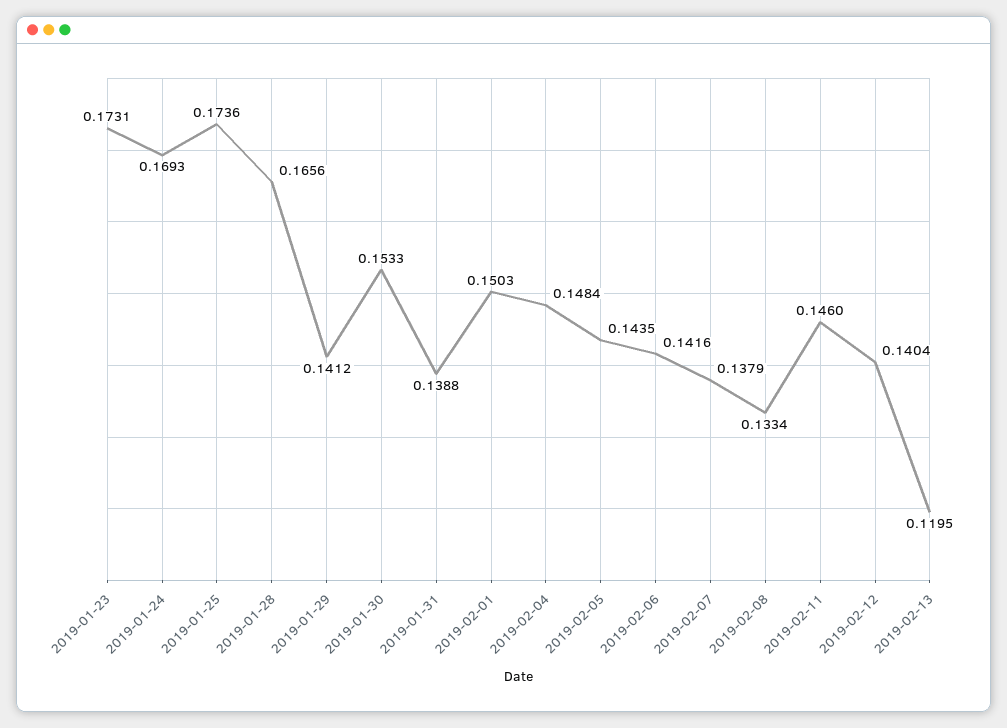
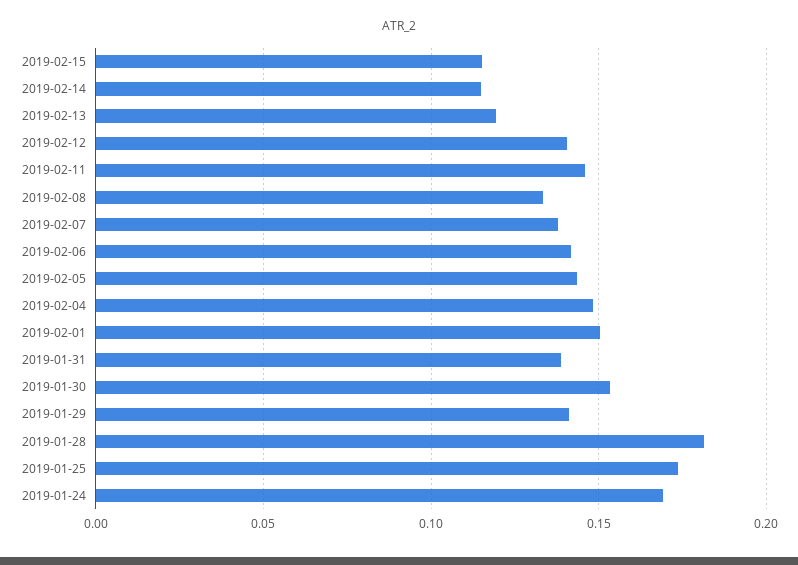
2019-01-23: 0.1731 -> none
2019-01-28: 0.1656 -> 0.18
2019-02-15: none -> 0.115
2019-02-14: none -> 0.115

